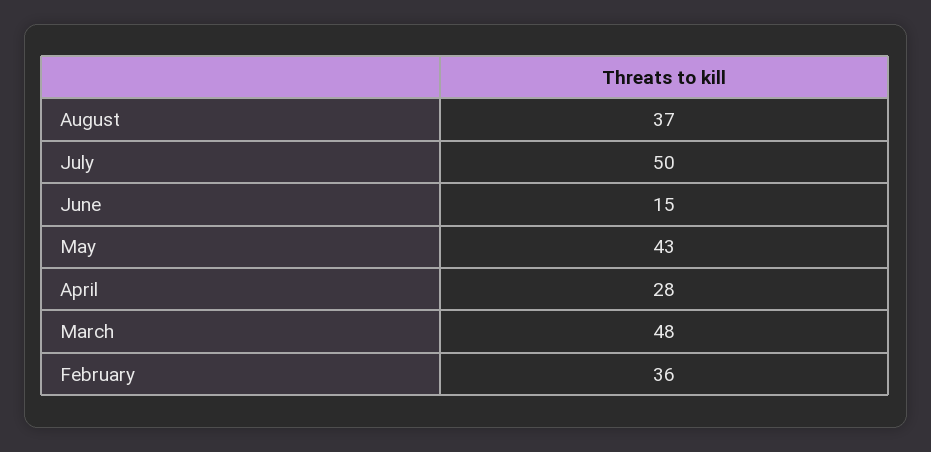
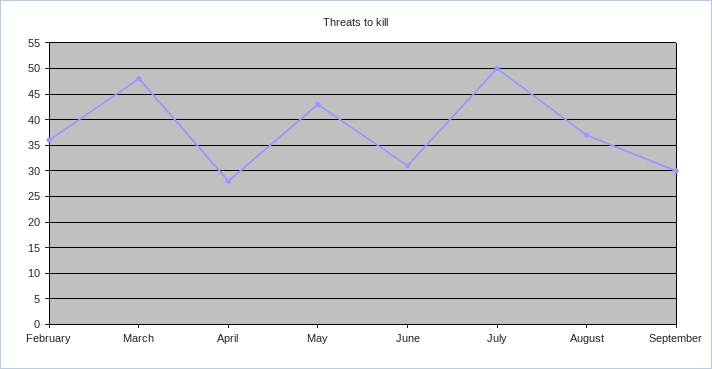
June: 15 -> 30
September: none -> 30

